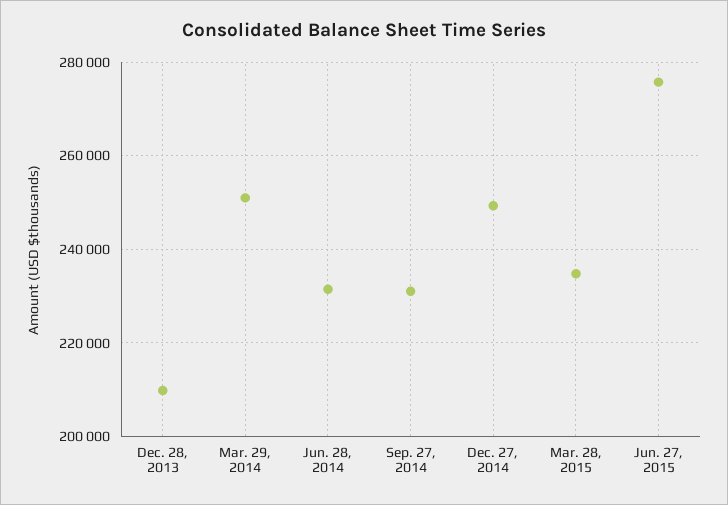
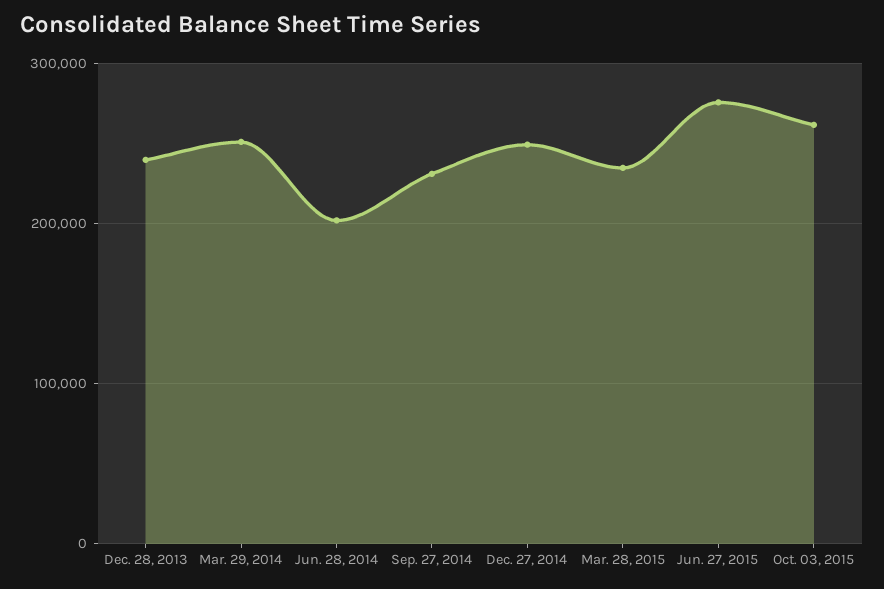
Dec. 28, 2013: 210000 -> 240000
Jun. 28, 2014: 232000 -> 200000
Oct. 03, 2015: none -> 260000

